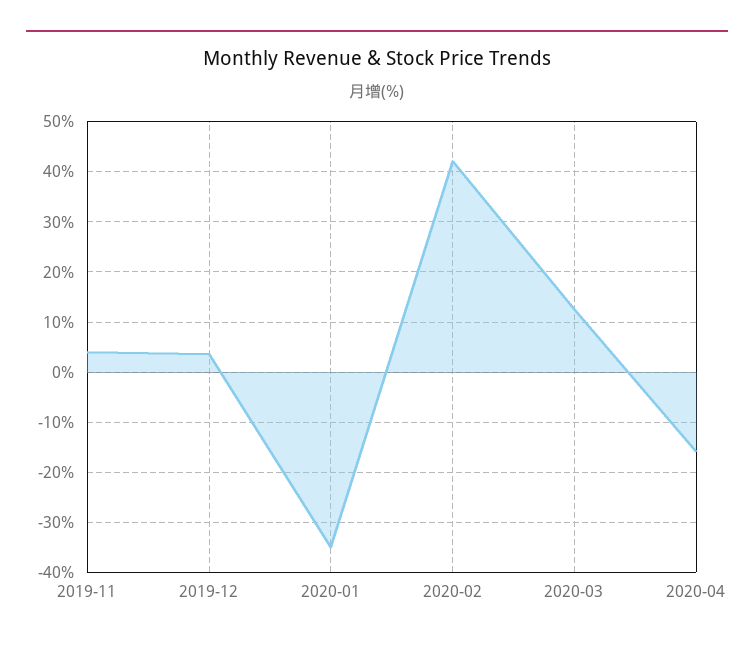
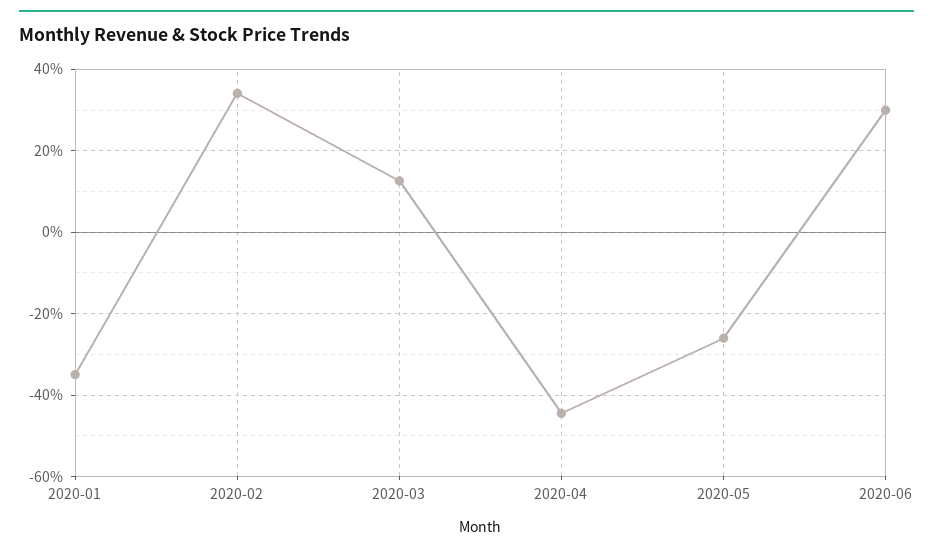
2019-11: 4 -> none
2019-12: 4 -> none
2020-02: 42 -> 34
2020-04: -16 -> -44
2020-05: none -> -26
2020-06: none -> 30

